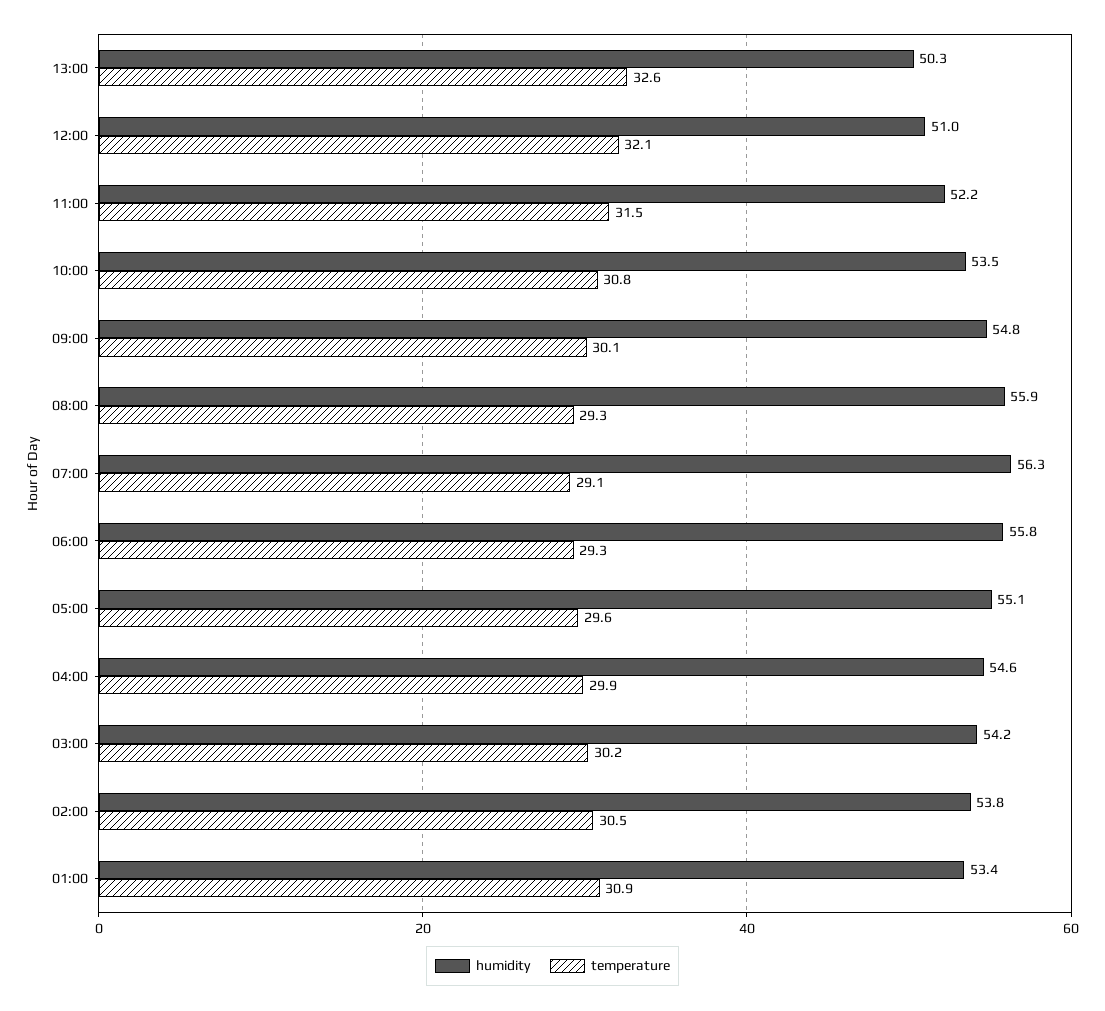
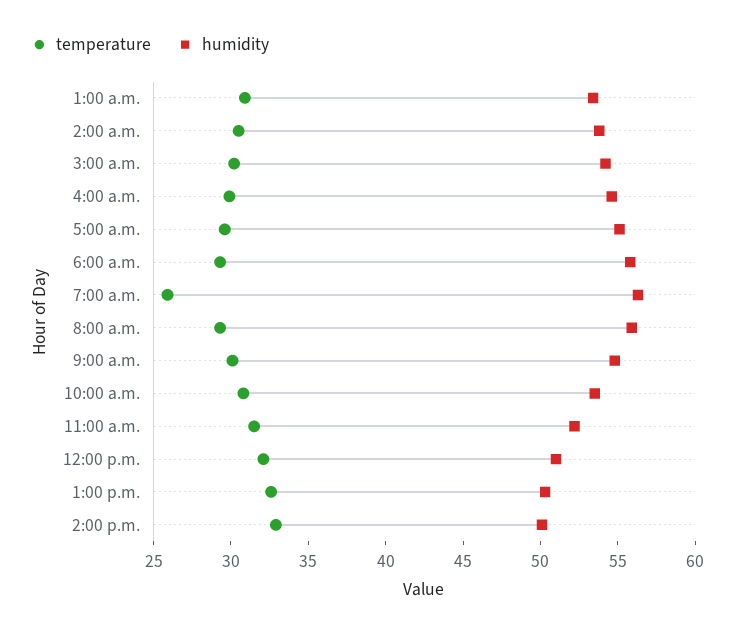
temperature, 07:00: 29.1 -> 26
temperature, 2:00 p.m.: none -> 33
humidity, 2:00 p.m.: none -> 50

